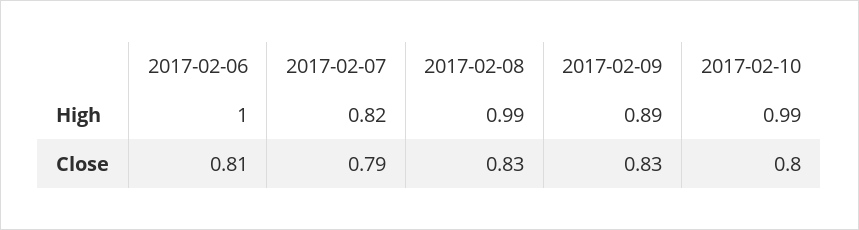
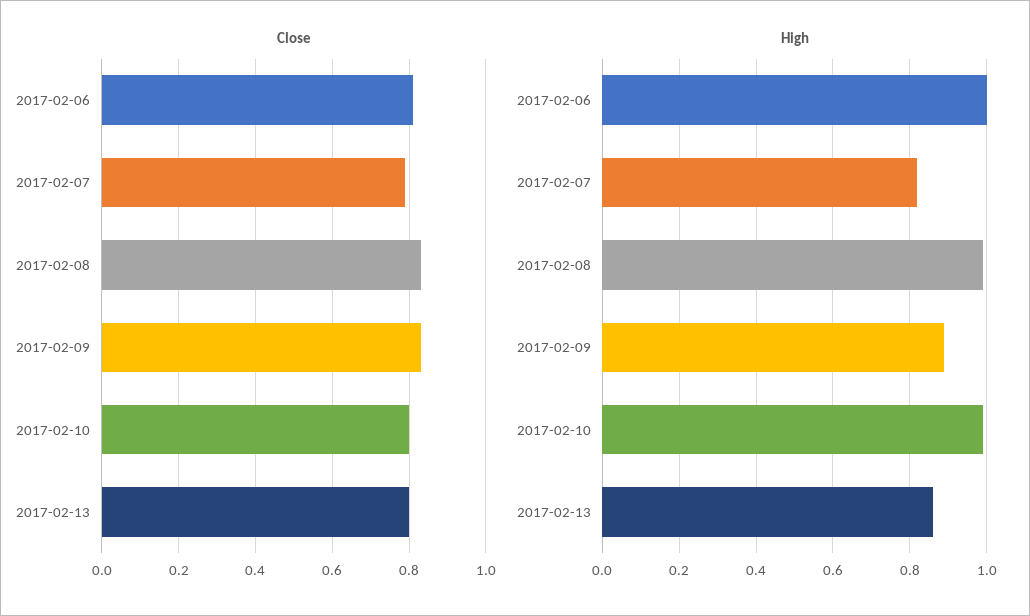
Close, 2017-02-13: none -> 0.8
High, 2017-02-13: none -> 0.85

